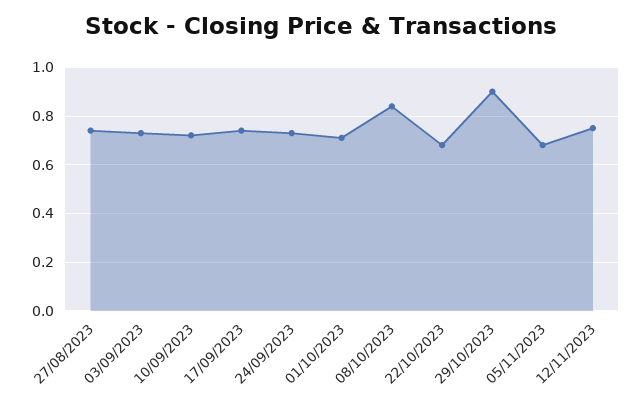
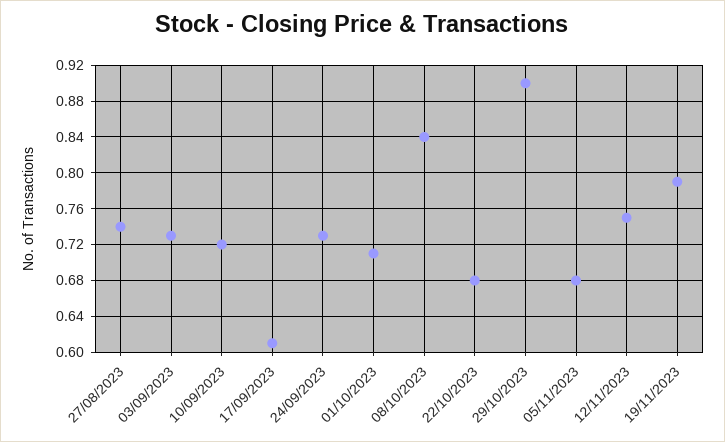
17/09/2023: 0.75 -> 0.61
19/11/2023: none -> 0.79

